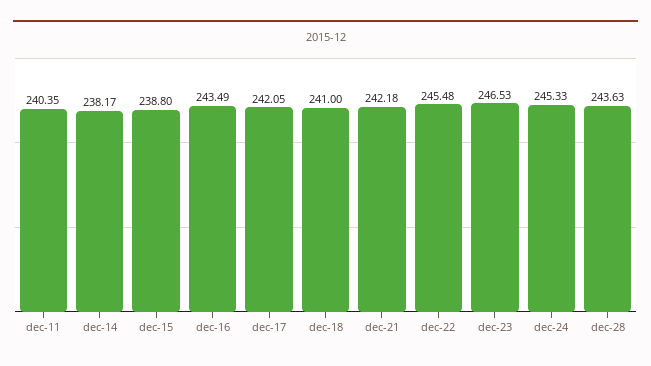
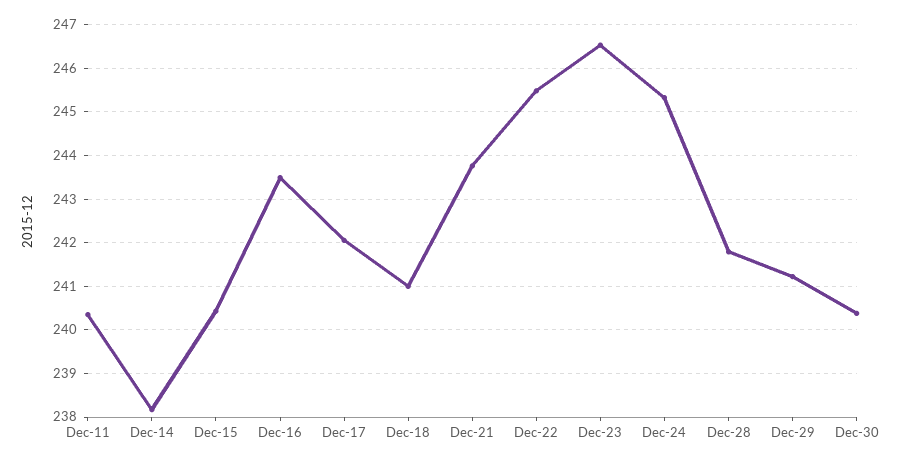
dec-15: 238.8 -> 240.4
dec-21: 242.18 -> 243.8
dec-28: 243.63 -> 241.8
Dec-29: none -> 241.2
Dec-30: none -> 240.4

